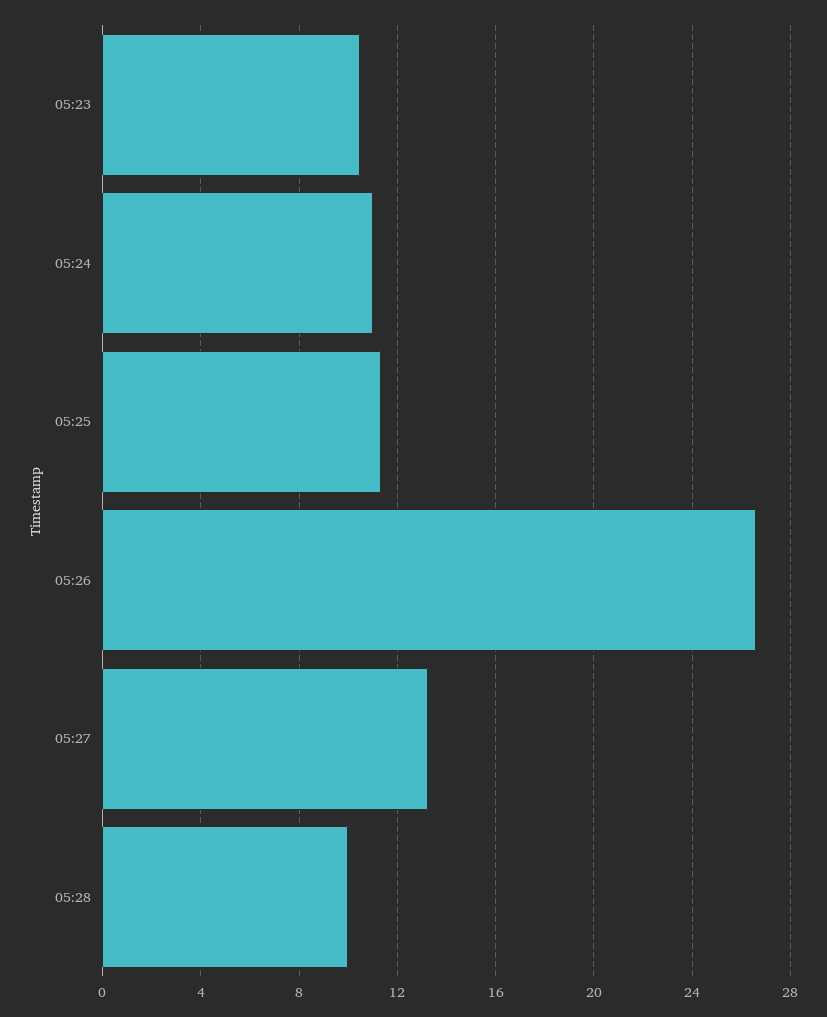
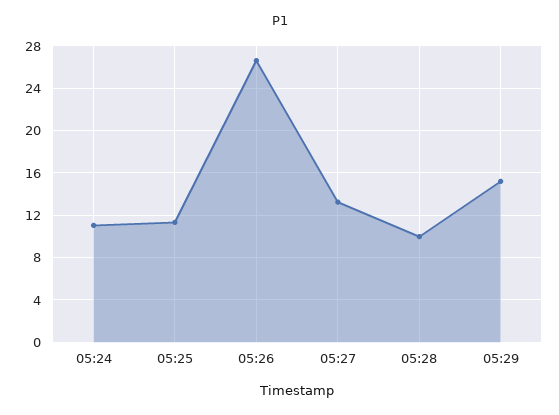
05:23: 10.5 -> none
05:29: none -> 15

